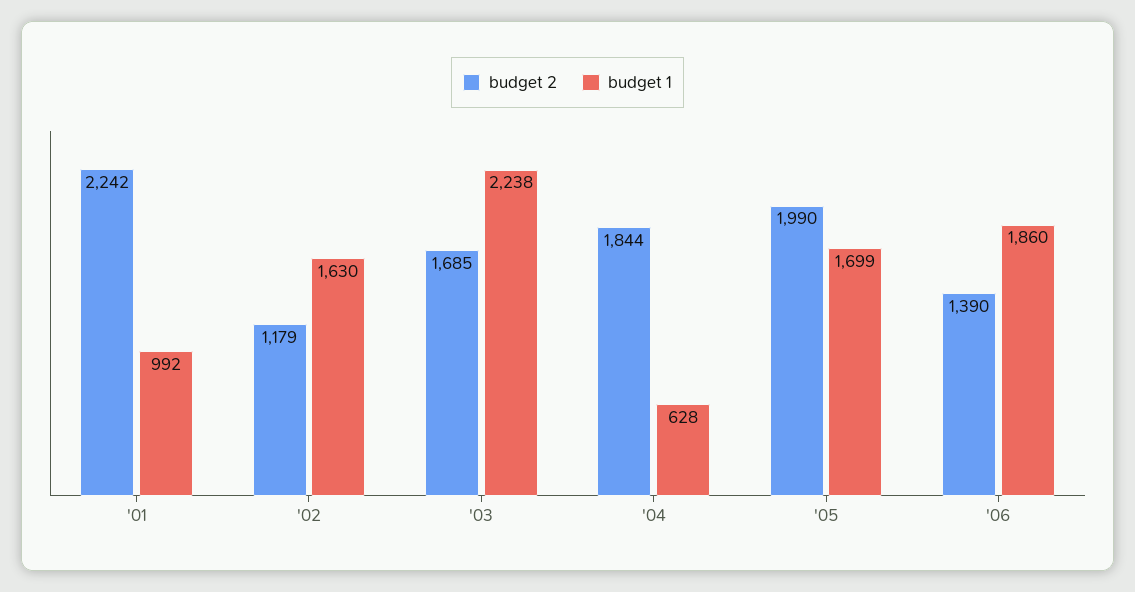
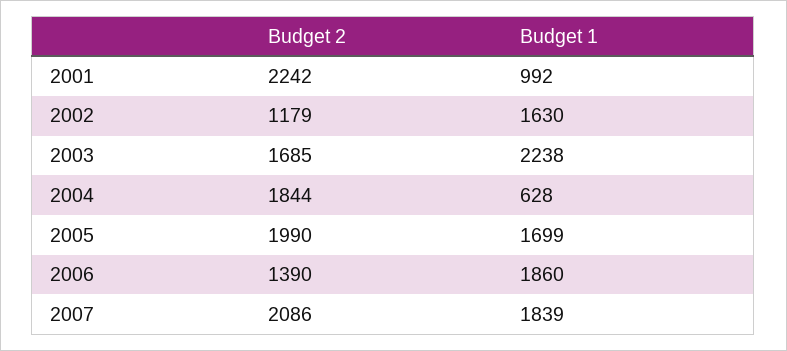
budget 2, 2007: none -> 2086
budget 1, 2007: none -> 1839

